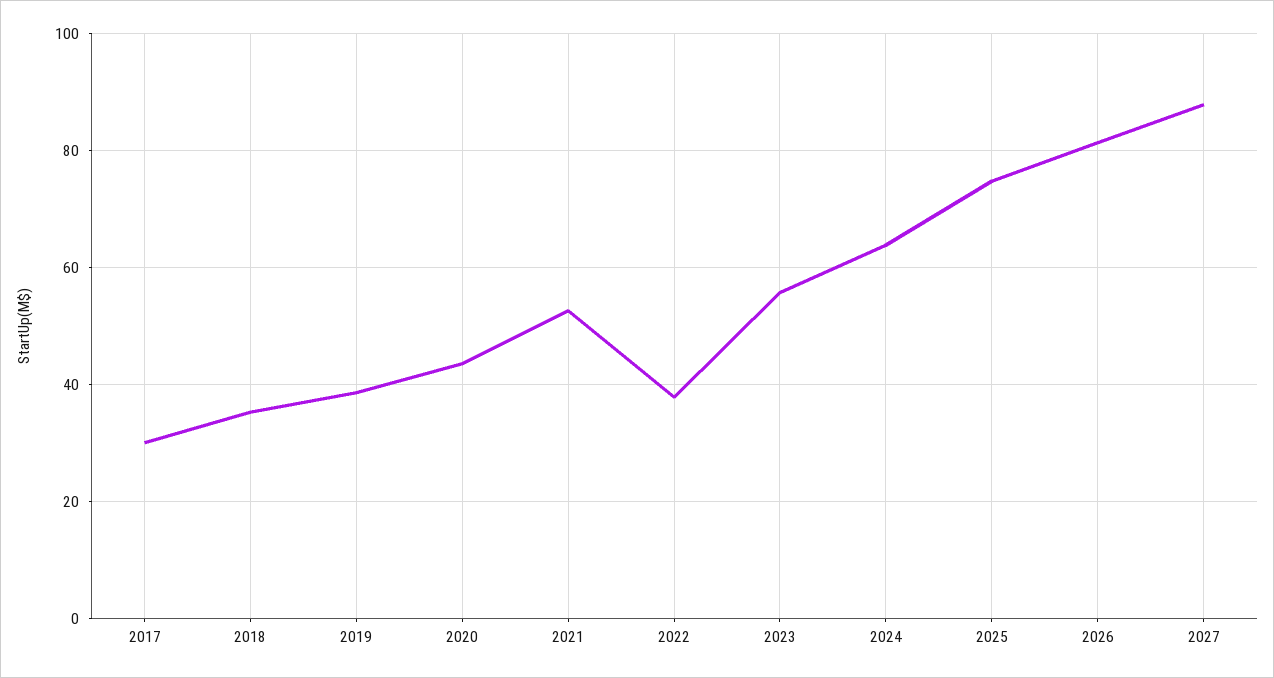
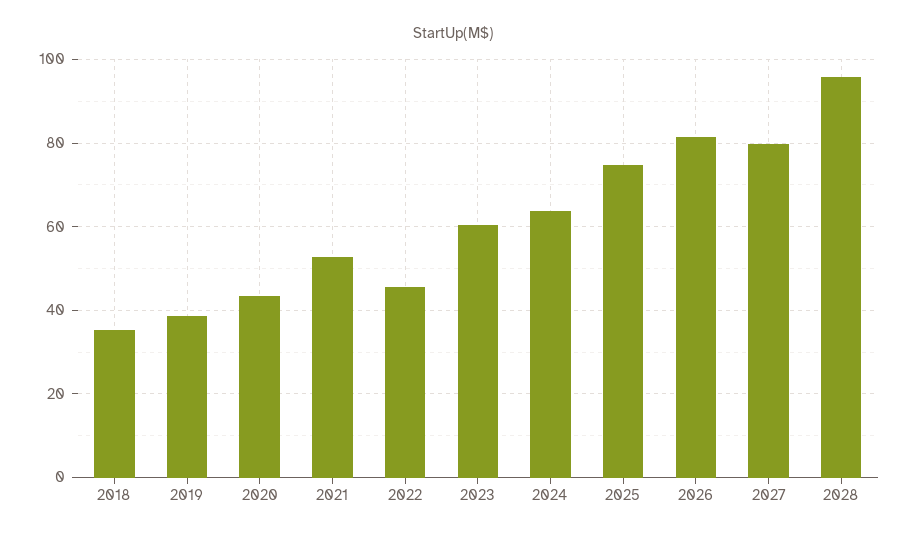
2017: 30 -> none
2022: 38 -> 46
2023: 56 -> 60
2027: 88 -> 80
2028: none -> 96

